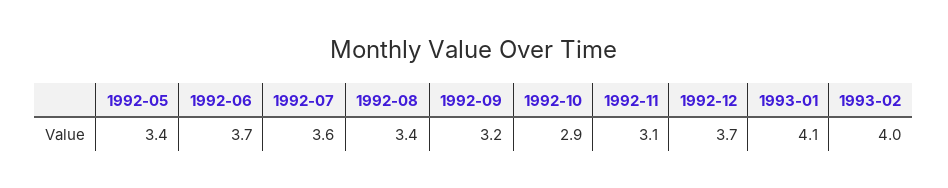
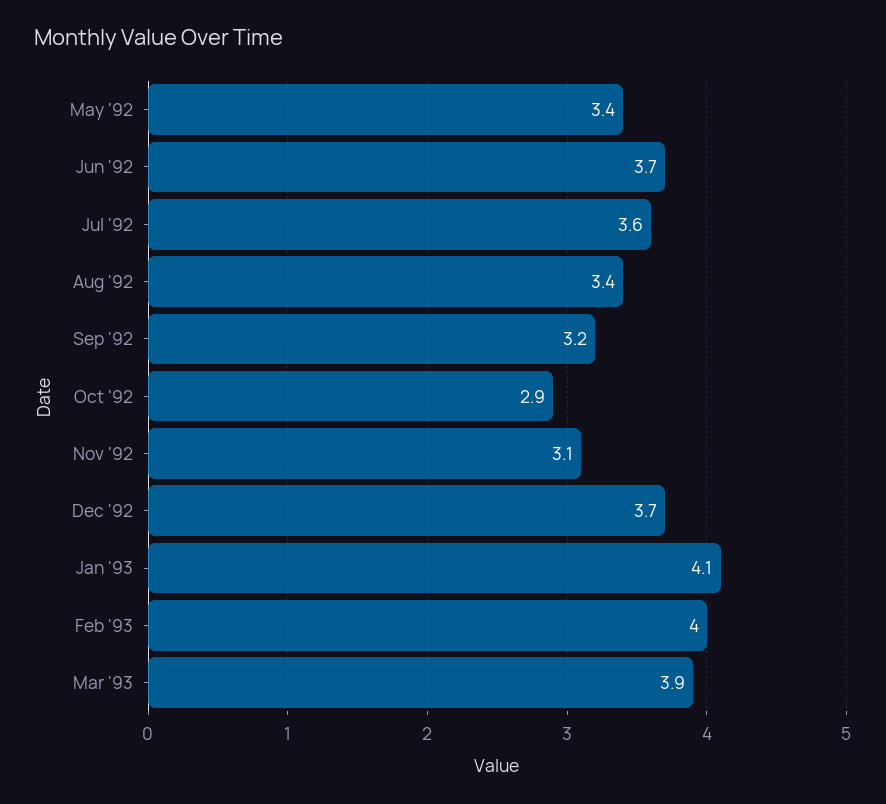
Mar '93: none -> 3.9

